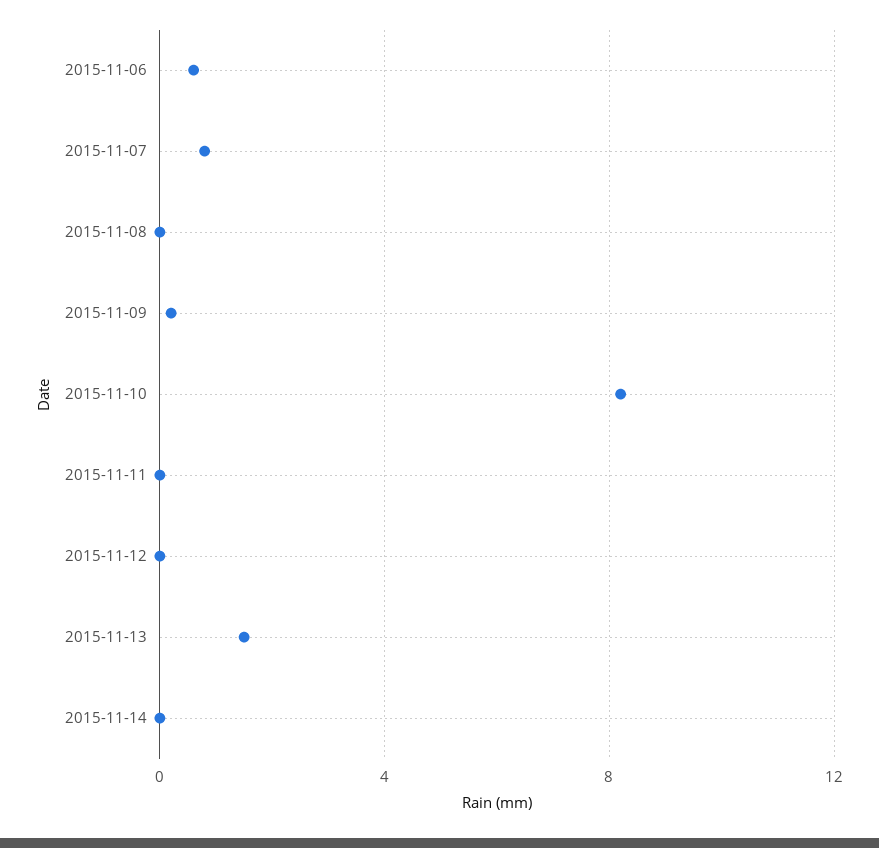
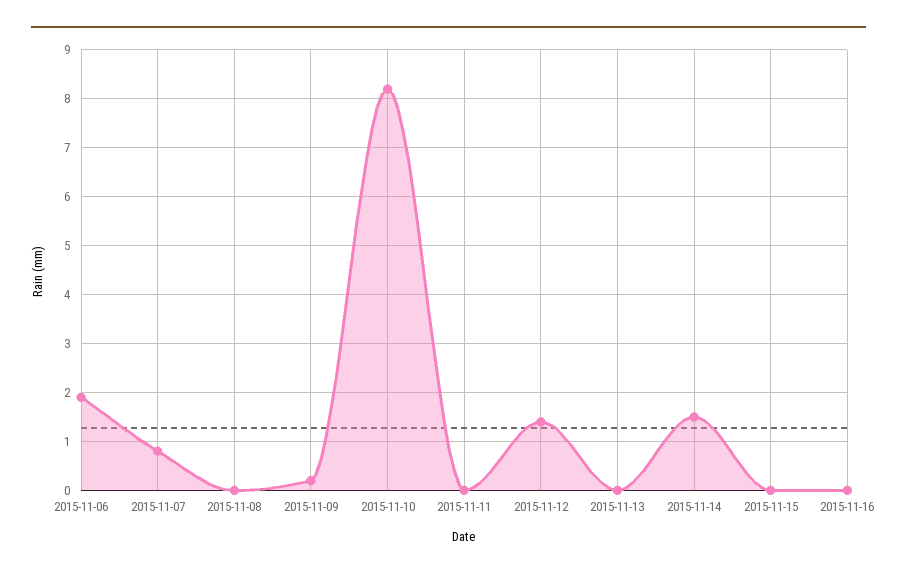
2015-11-06: 0.5 -> 2
2015-11-12: 0 -> 1.5
2015-11-13: 1.5 -> 0
2015-11-14: 0 -> 1.5
2015-11-15: none -> 0
2015-11-16: none -> 0

